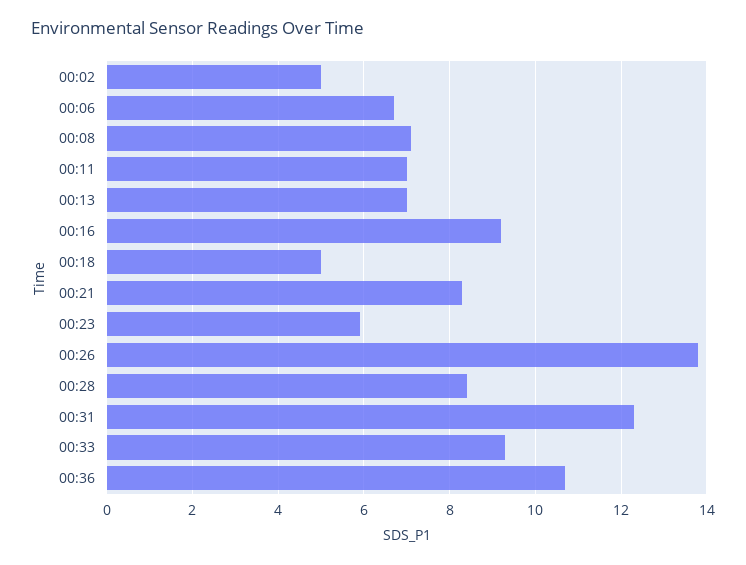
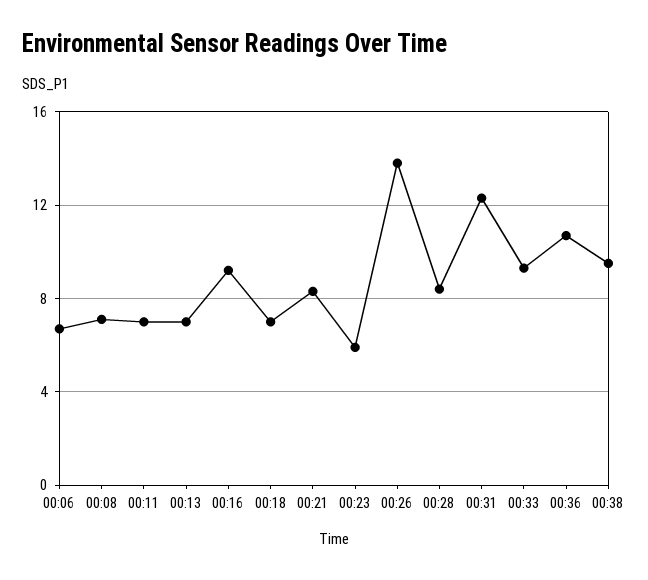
00:02: 5 -> none
00:18: 5 -> 7
00:38: none -> 9.5

